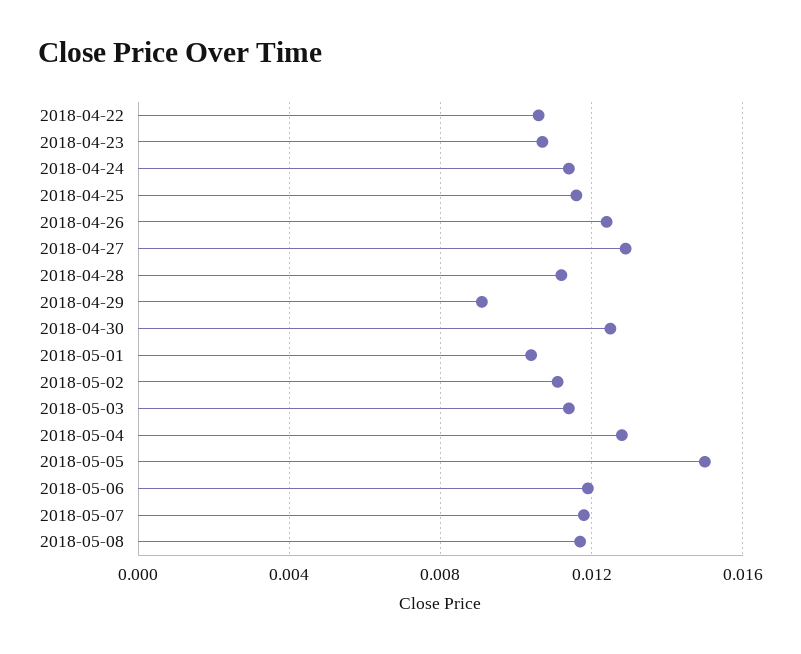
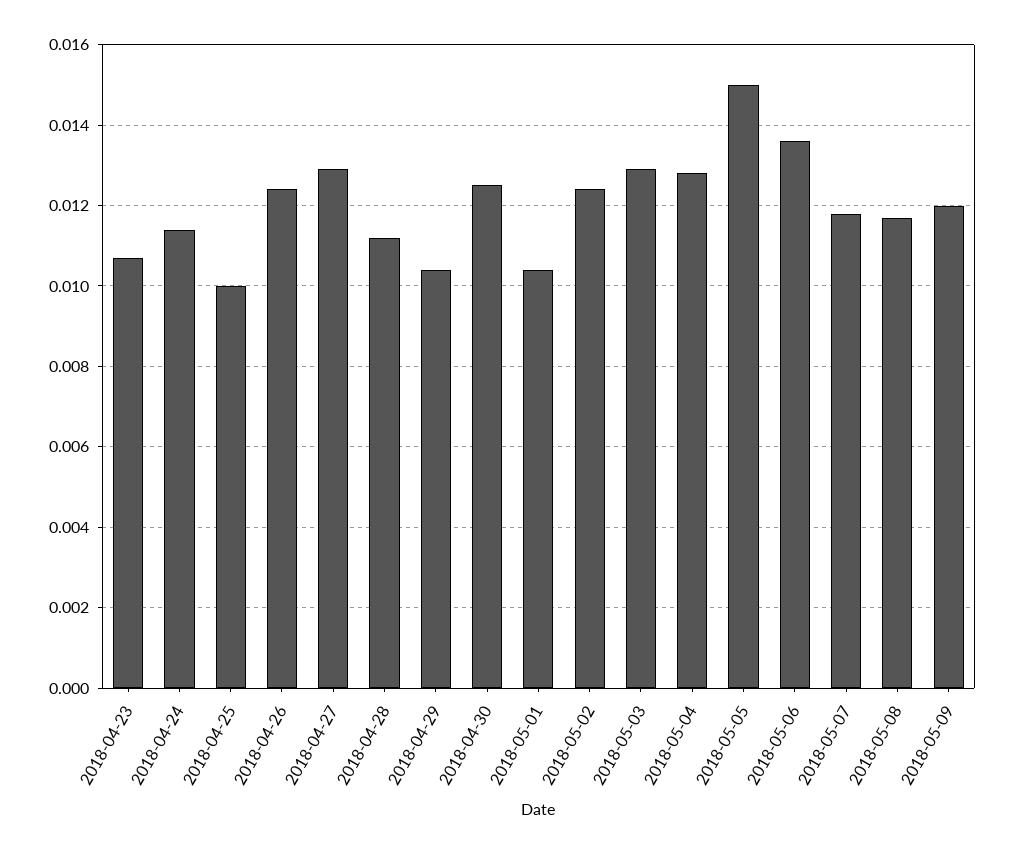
2018-04-22: 0.0105 -> none
2018-04-25: 0.0115 -> 0.01
2018-04-29: 0.009 -> 0.0105
2018-05-02: 0.011 -> 0.0125
2018-05-03: 0.0115 -> 0.013
2018-05-06: 0.012 -> 0.0135
2018-05-09: none -> 0.012

